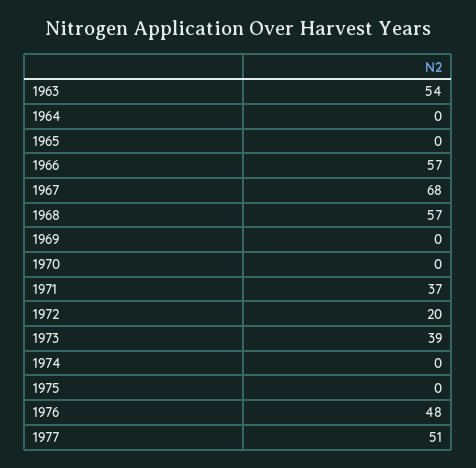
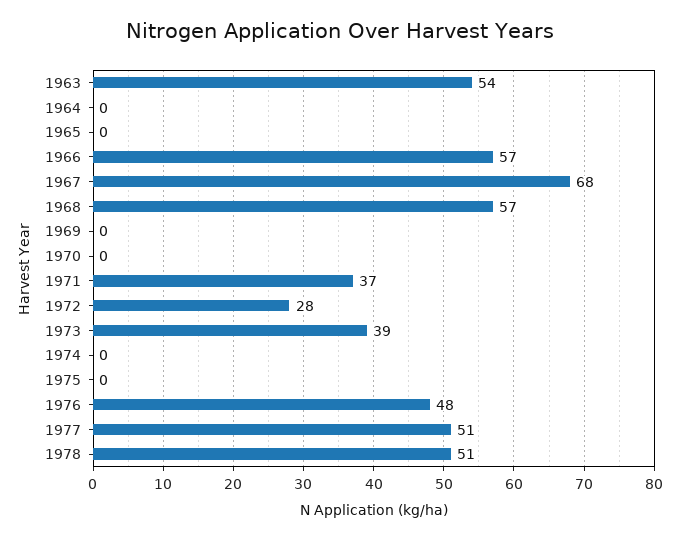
1972: 20 -> 28
1978: none -> 51

